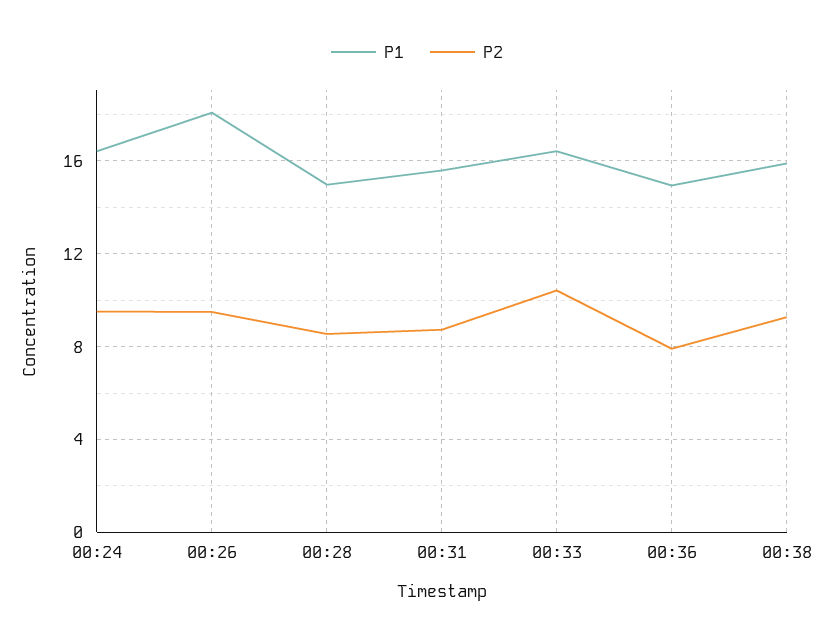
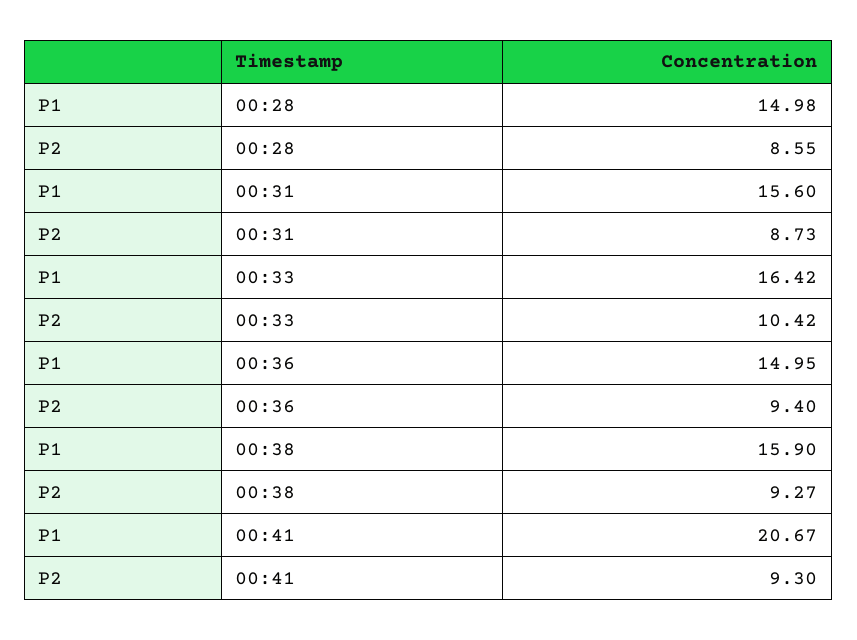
P1, 00:24: 16.5 -> none
P2, 00:24: 9.5 -> none
P1, 00:26: 18 -> none
P2, 00:26: 9.5 -> none
P2, 00:36: 8 -> 9.4
P1, 00:41: none -> 20.67
P2, 00:41: none -> 9.3

